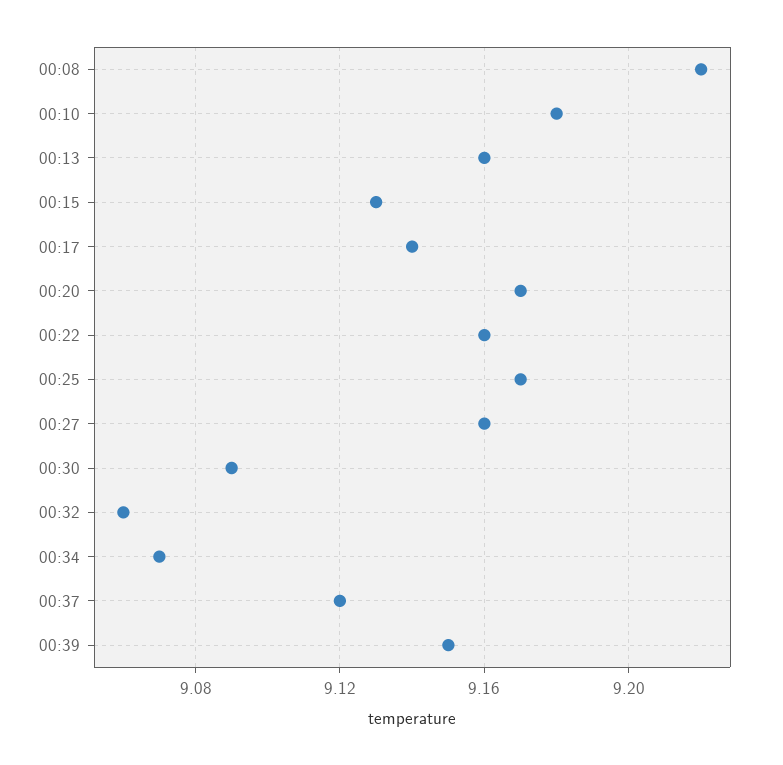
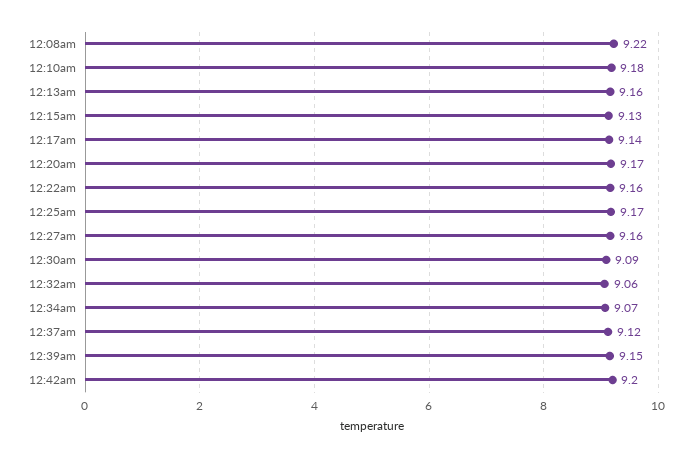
12:42am: none -> 9.2

